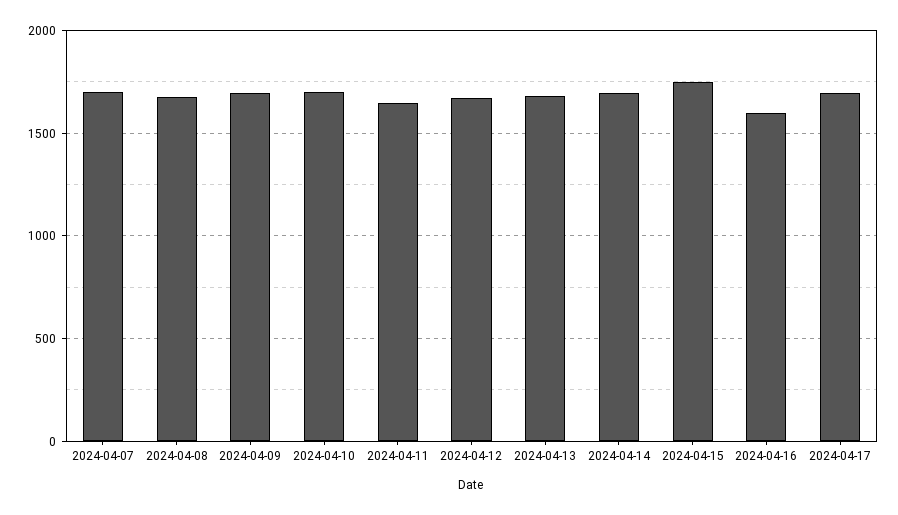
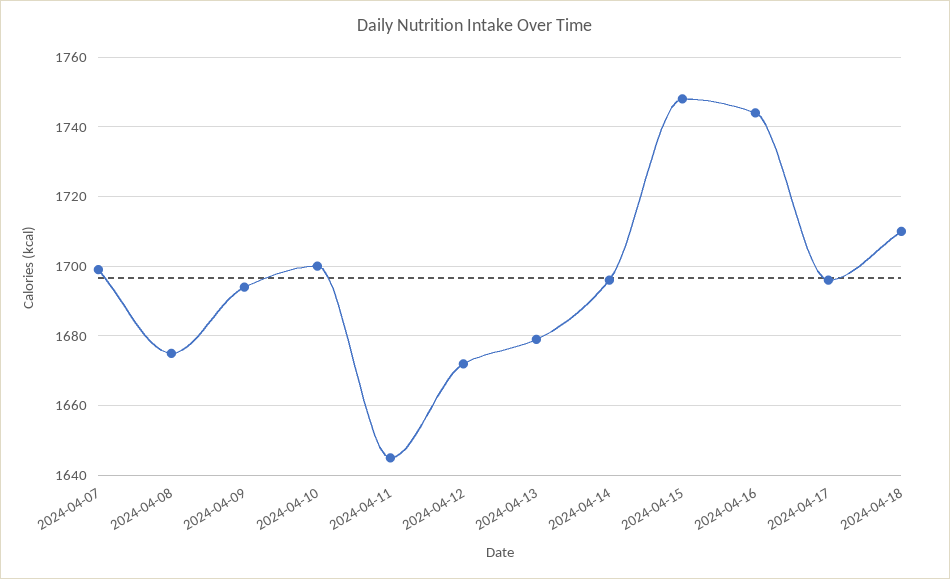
2024-04-16: 1600 -> 1745
2024-04-18: none -> 1710

